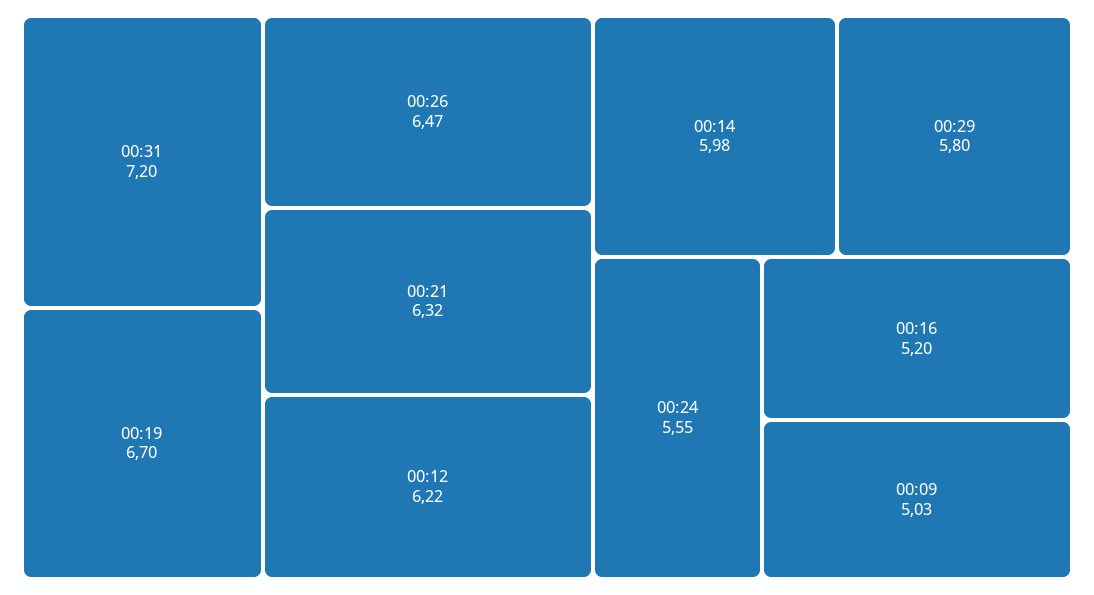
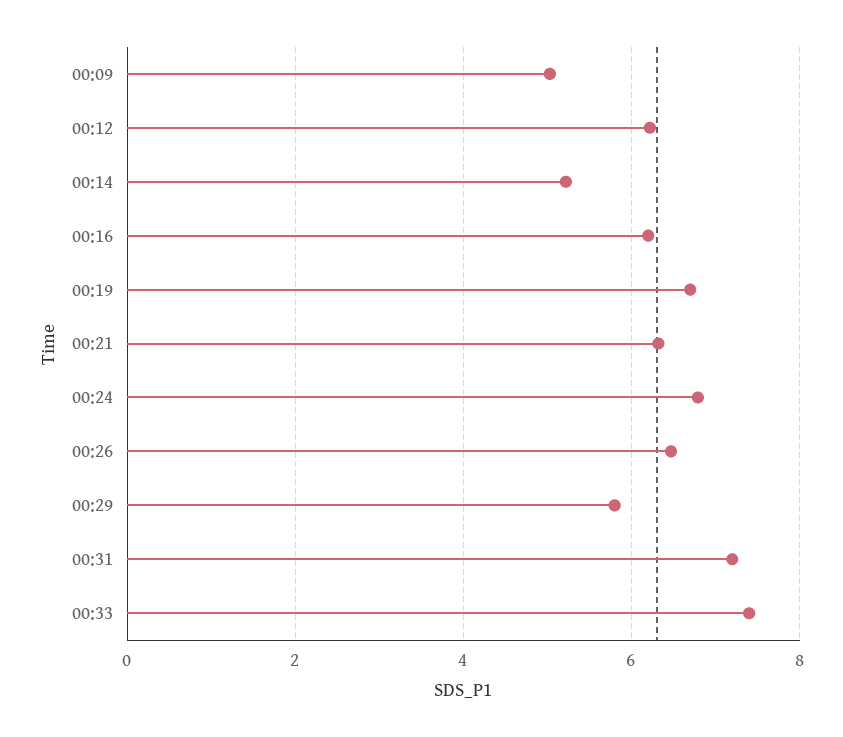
00:14: 5.98 -> 5.2
00:24: 5.55 -> 6.8
00:16: 5.2 -> 6.2
00:33: none -> 7.4

